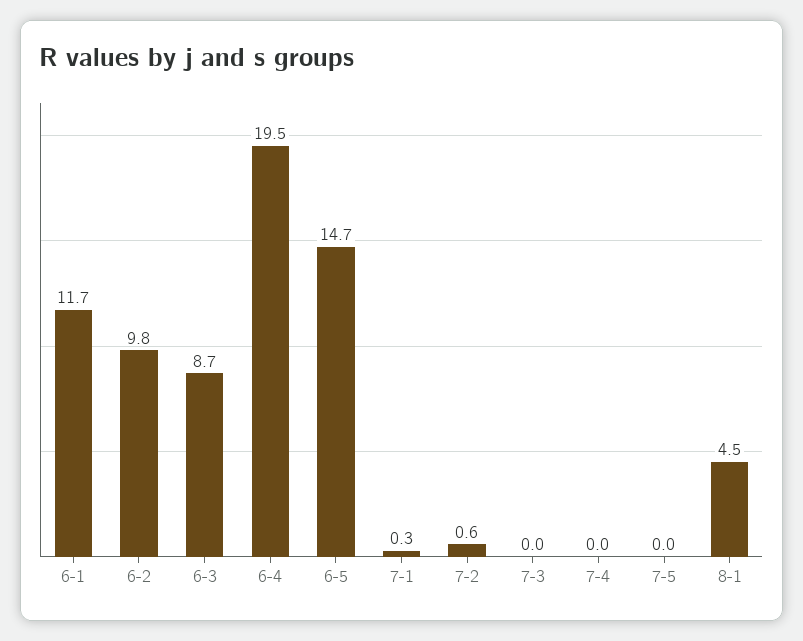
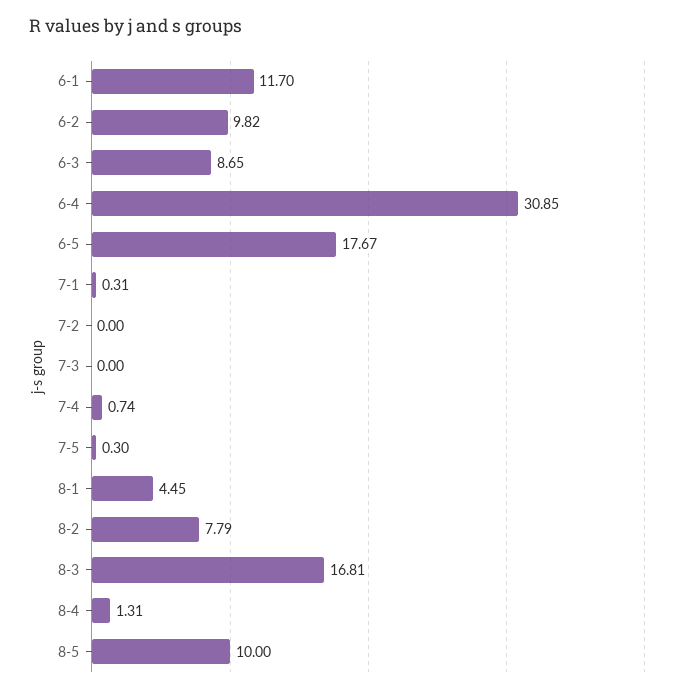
6-4: 19.5 -> 30.85
6-5: 14.7 -> 17.67
7-2: 0.6 -> 0
7-4: 0 -> 0.74
7-5: 0 -> 0.3
8-2: none -> 7.79
8-3: none -> 16.81
8-4: none -> 1.31
8-5: none -> 10

